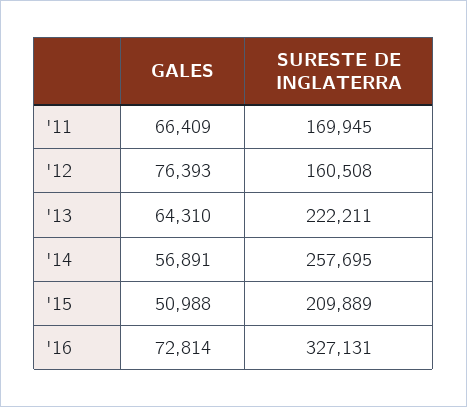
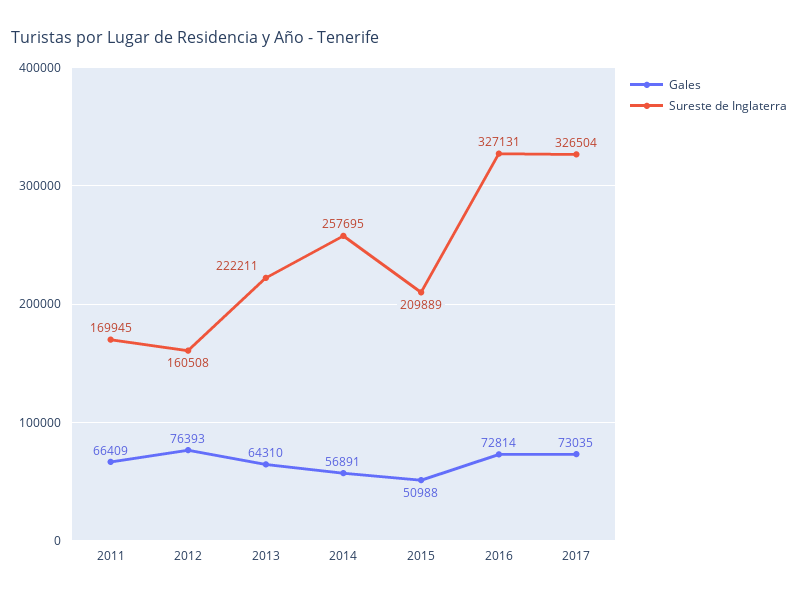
GALES, 2017: none -> 73035
SURESTE DE INGLATERRA, 2017: none -> 326504

